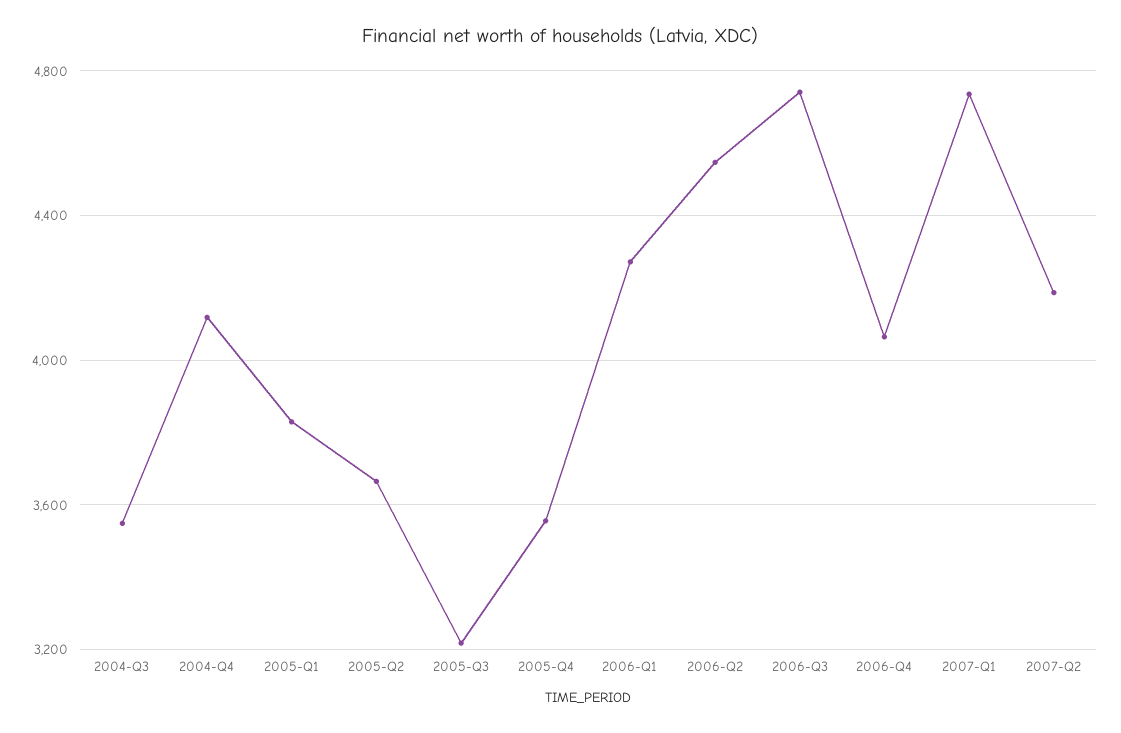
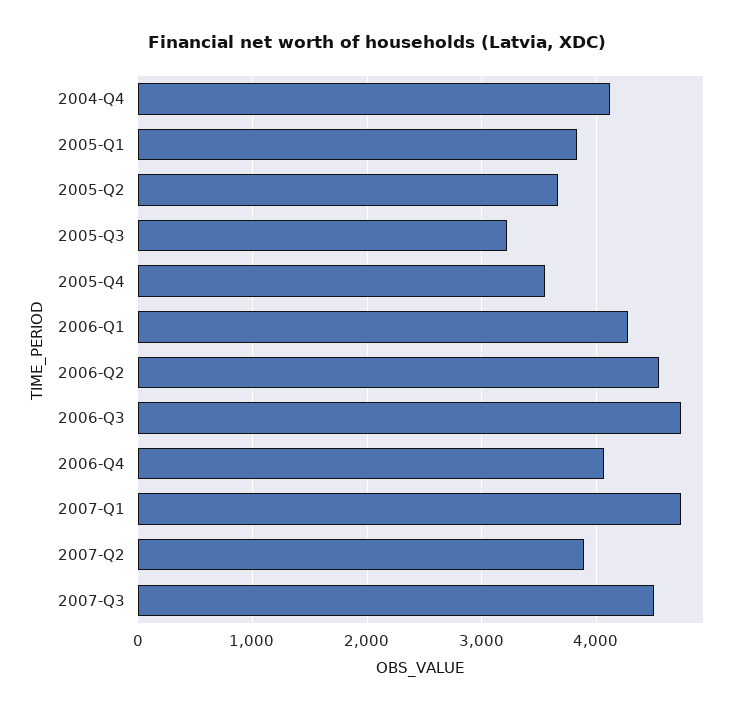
2004-Q3: 3550 -> none
2007-Q2: 4200 -> 3900
2007-Q3: none -> 4500

